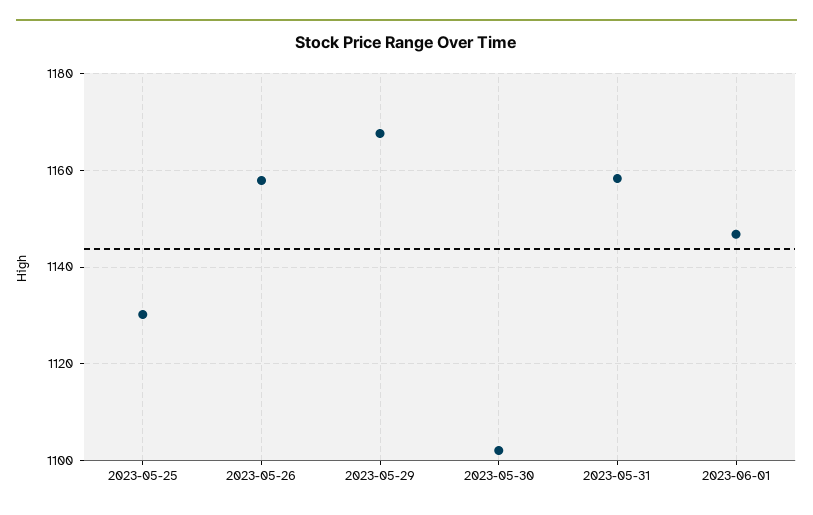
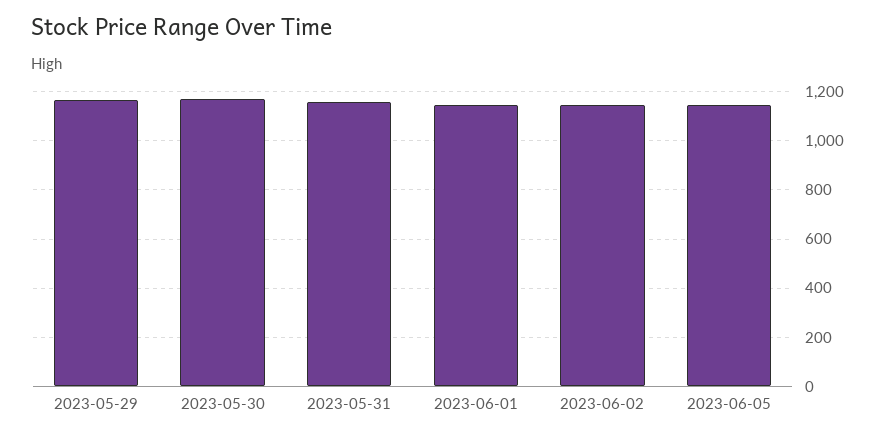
2023-05-25: 1130 -> none
2023-05-26: 1158 -> none
2023-05-30: 1102 -> 1175
2023-06-02: none -> 1150
2023-06-05: none -> 1150

